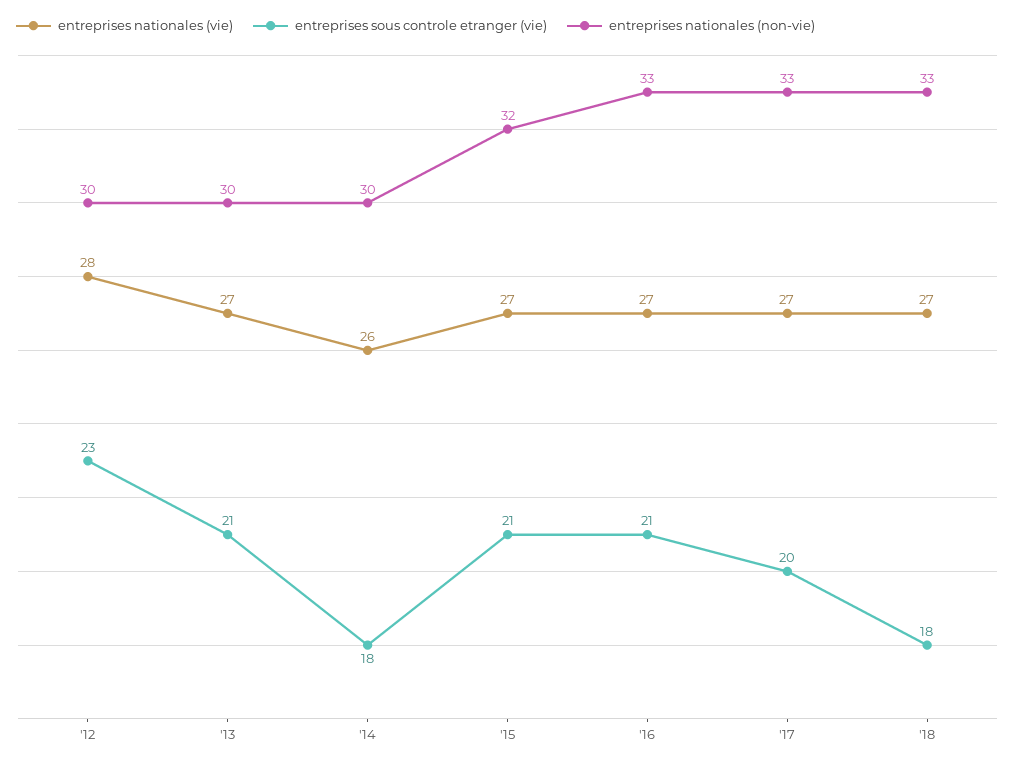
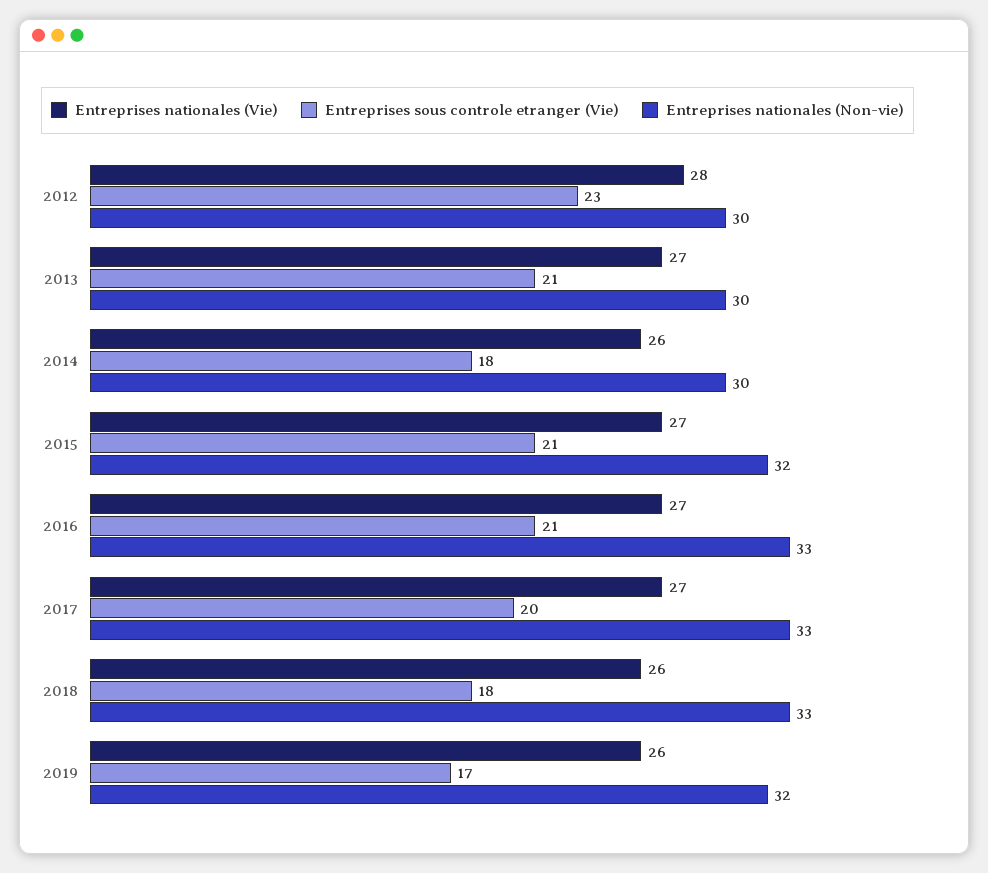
entreprises nationales (vie), '18: 27 -> 26
entreprises nationales (vie), 2019: none -> 26
entreprises sous controle etranger (vie), 2019: none -> 17
entreprises nationales (non-vie), 2019: none -> 32

